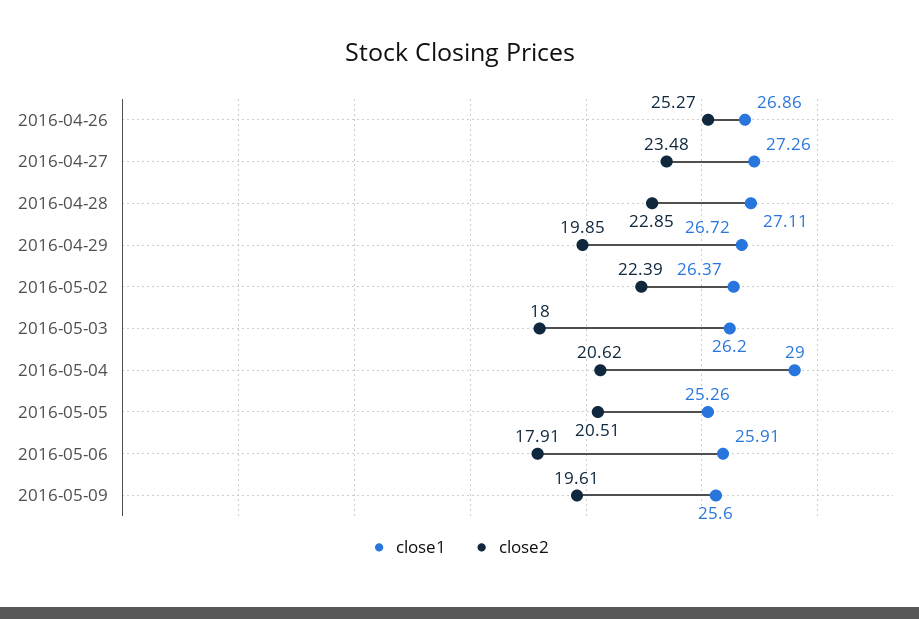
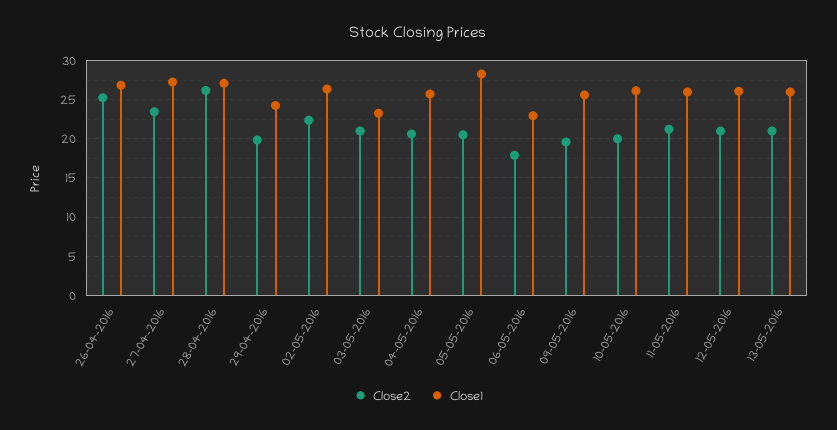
close2, 2016-04-28: 22.85 -> 26
close1, 2016-04-29: 26.72 -> 24
close1, 2016-05-03: 26.2 -> 23
close2, 2016-05-03: 18 -> 21
close1, 2016-05-04: 29 -> 26
close1, 2016-05-05: 25.26 -> 28
close1, 2016-05-06: 25.91 -> 23
close2, 10-05-2016: none -> 20
close1, 10-05-2016: none -> 26
close2, 11-05-2016: none -> 21
close1, 11-05-2016: none -> 26
close2, 12-05-2016: none -> 21
close1, 12-05-2016: none -> 26
close2, 13-05-2016: none -> 21
close1, 13-05-2016: none -> 26

